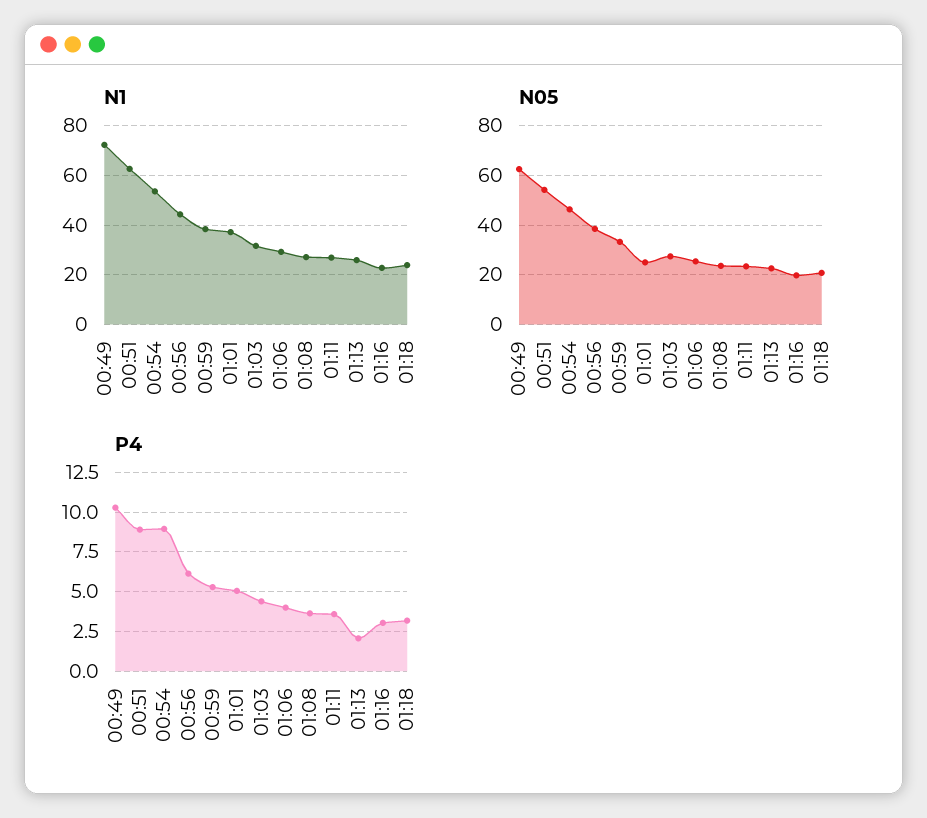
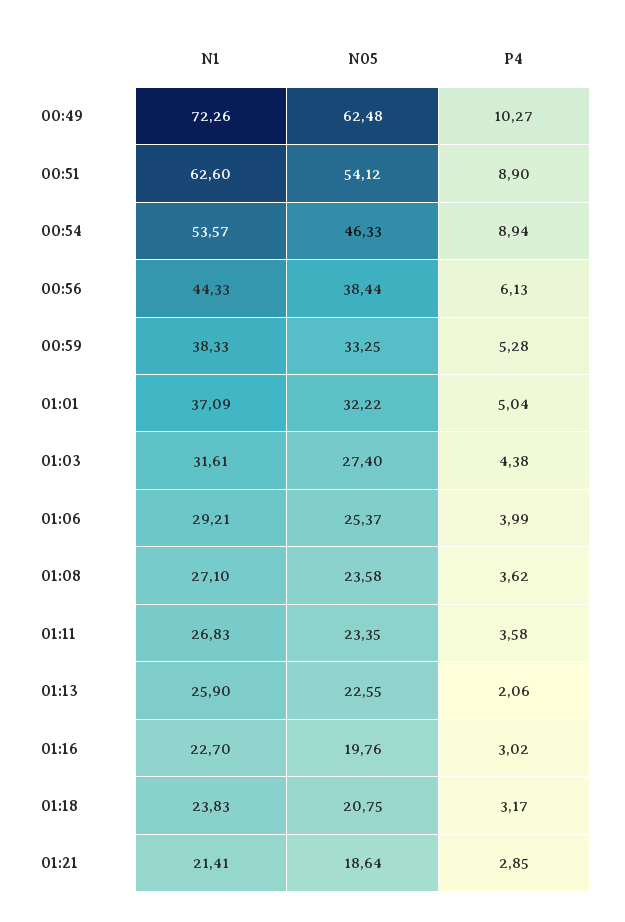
N05, 01:01: 25 -> 32.22
N1, 01:21: none -> 21.41
N05, 01:21: none -> 18.64
P4, 01:21: none -> 2.85

